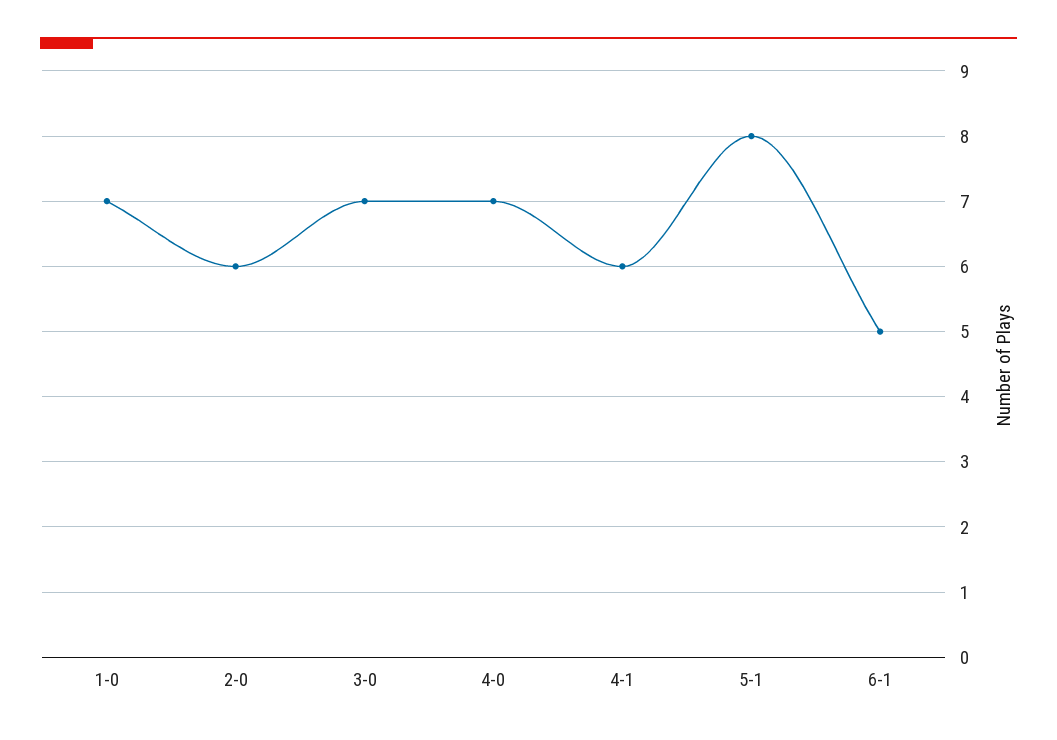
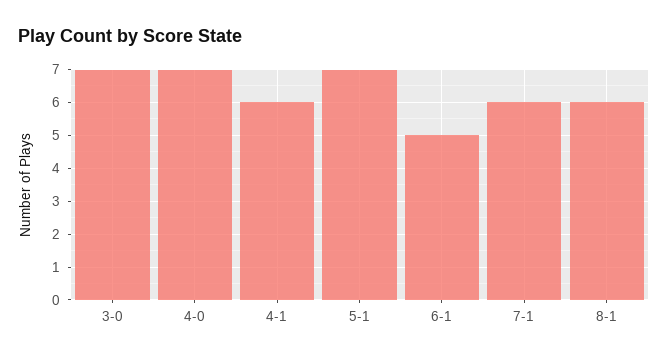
1-0: 7 -> none
2-0: 6 -> none
5-1: 8 -> 7
7-1: none -> 6
8-1: none -> 6

